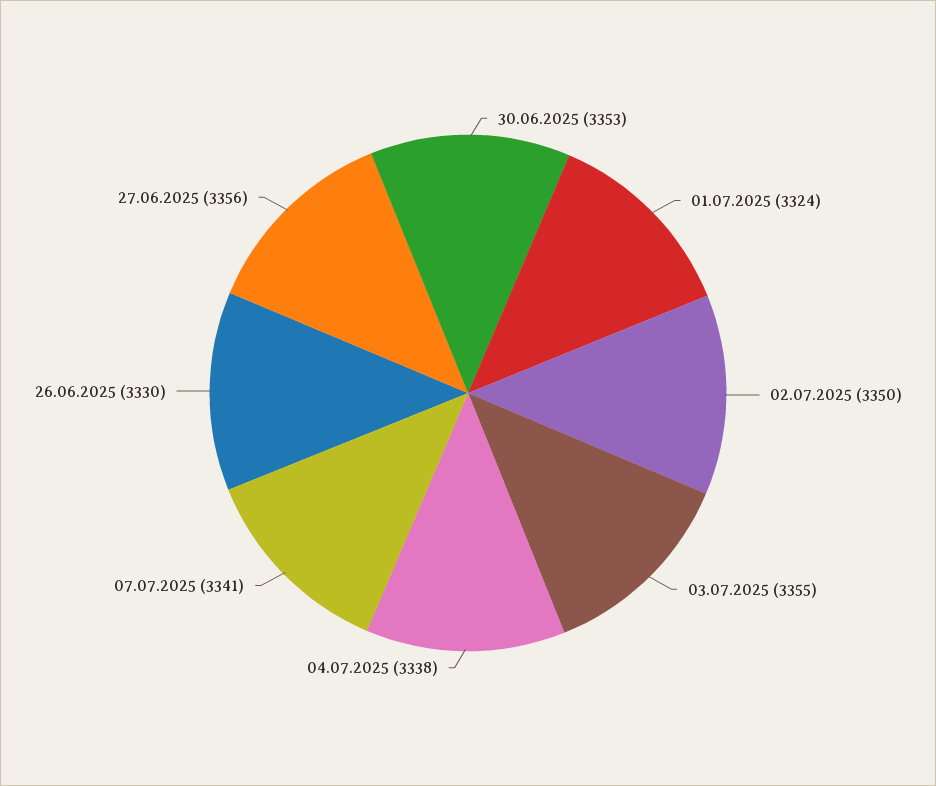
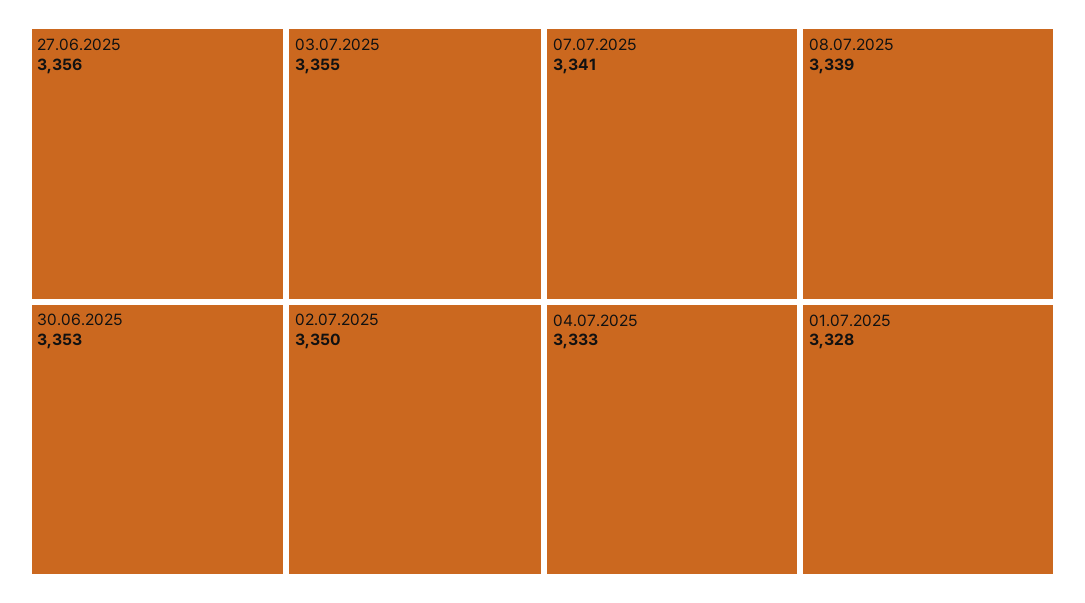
01.07.2025: 3324 -> 3328
04.07.2025: 3338 -> 3333
26.06.2025: 3330 -> none
08.07.2025: none -> 3339

